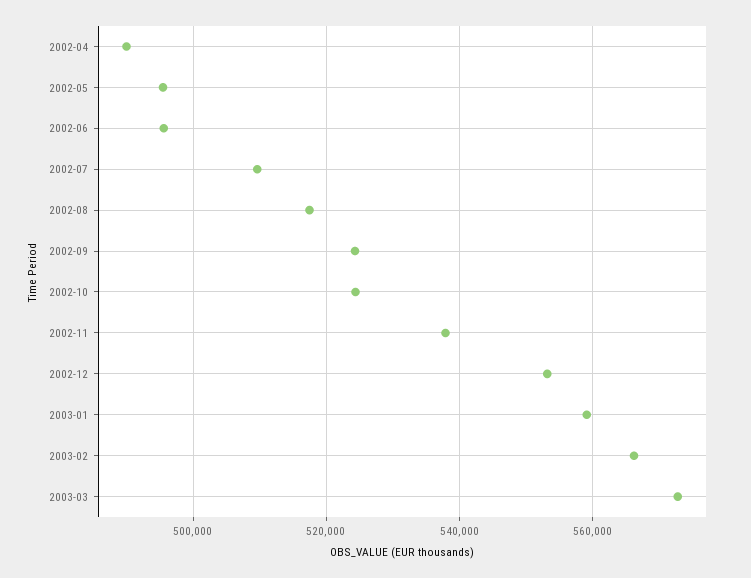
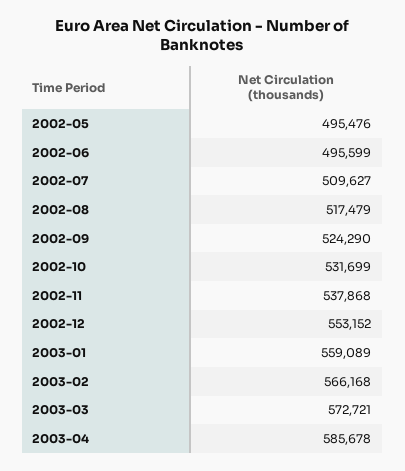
2002-04: 490000 -> none
2002-10: 524000 -> 531699
2003-04: none -> 585678

